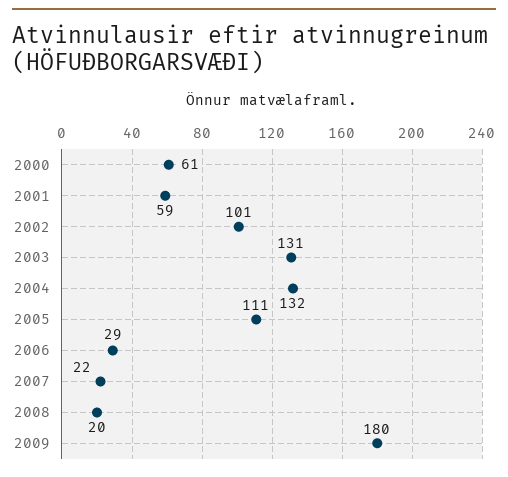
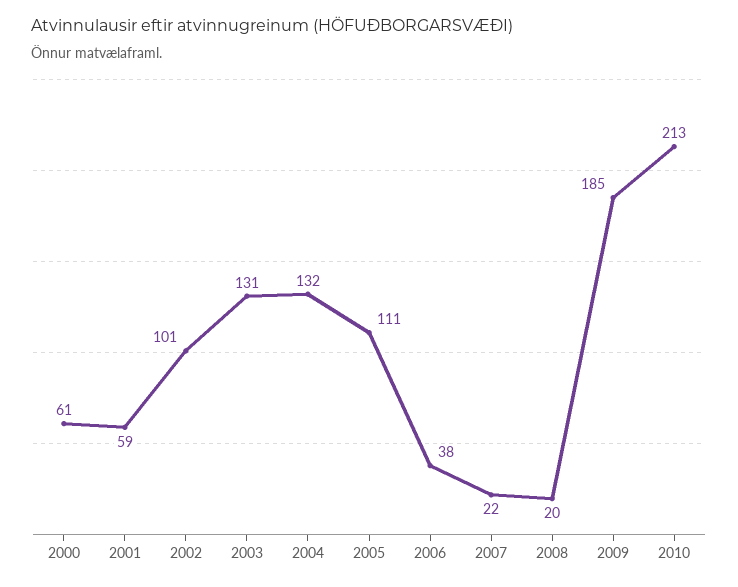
2006: 29 -> 38
2009: 180 -> 185
2010: none -> 213

